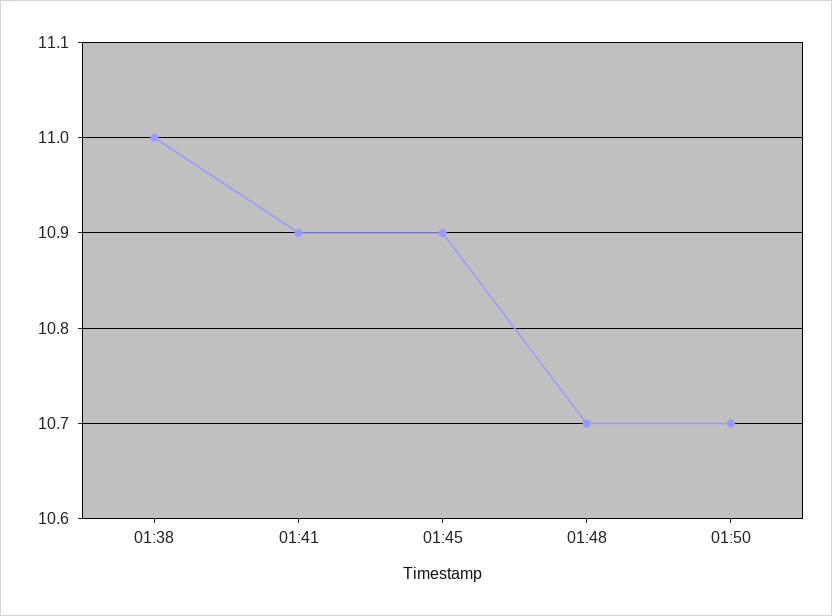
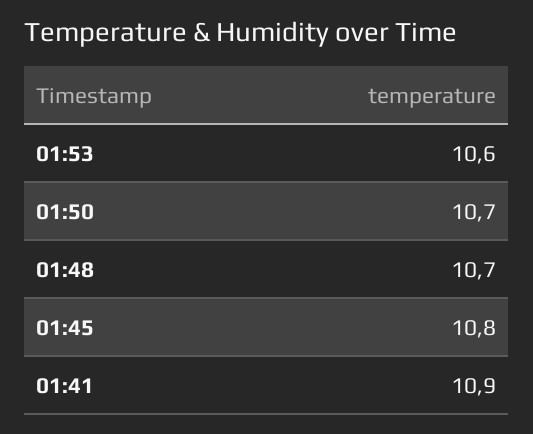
01:38: 11 -> none
01:45: 10.9 -> 10.8
01:53: none -> 10.6

